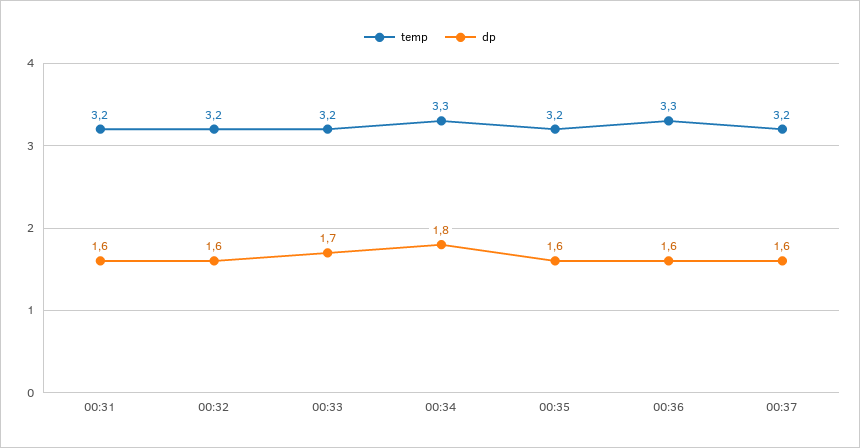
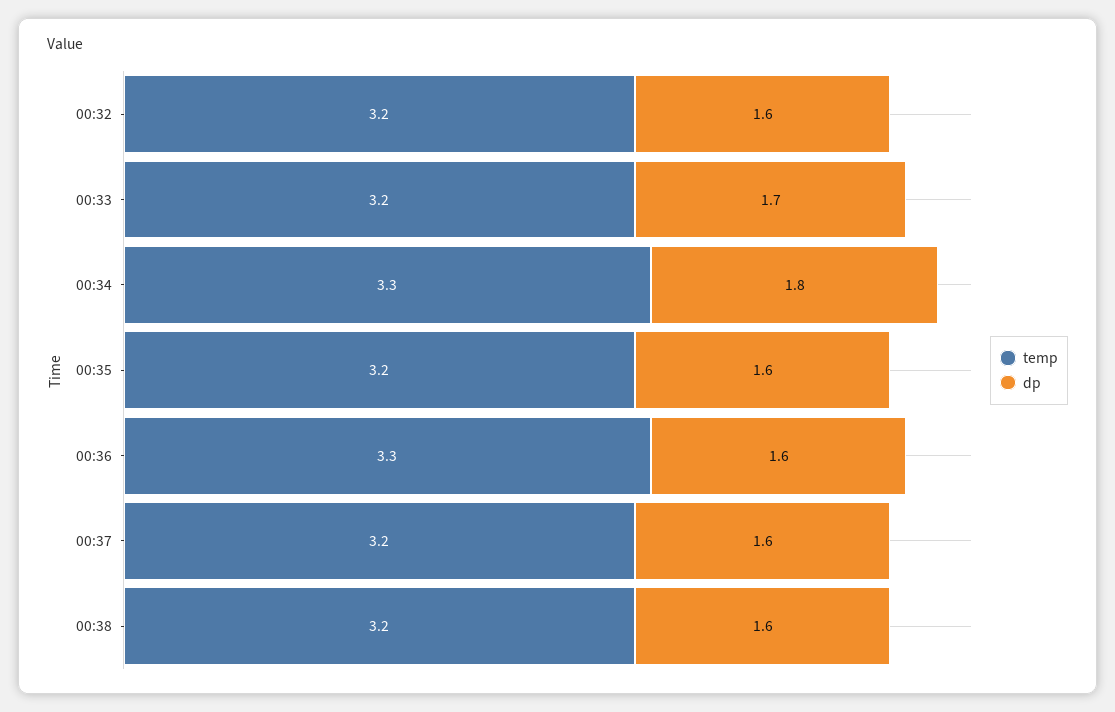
temp, 00:31: 3.2 -> none
dp, 00:31: 1.6 -> none
temp, 00:38: none -> 3.2
dp, 00:38: none -> 1.6

